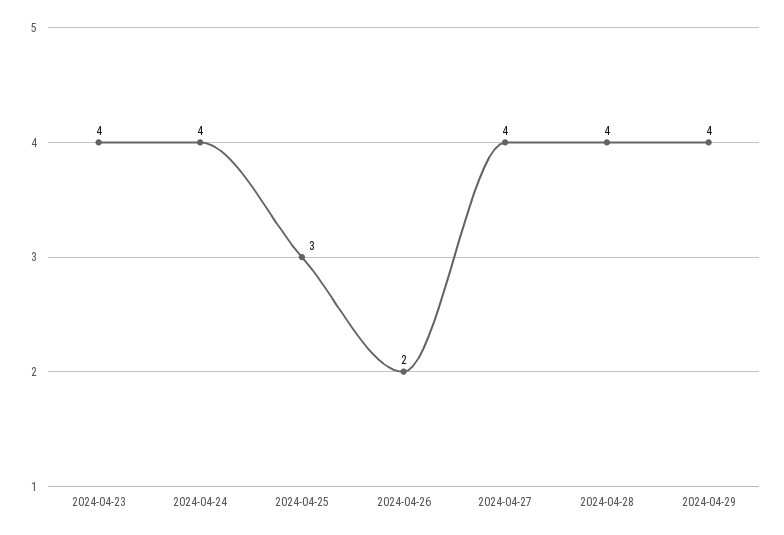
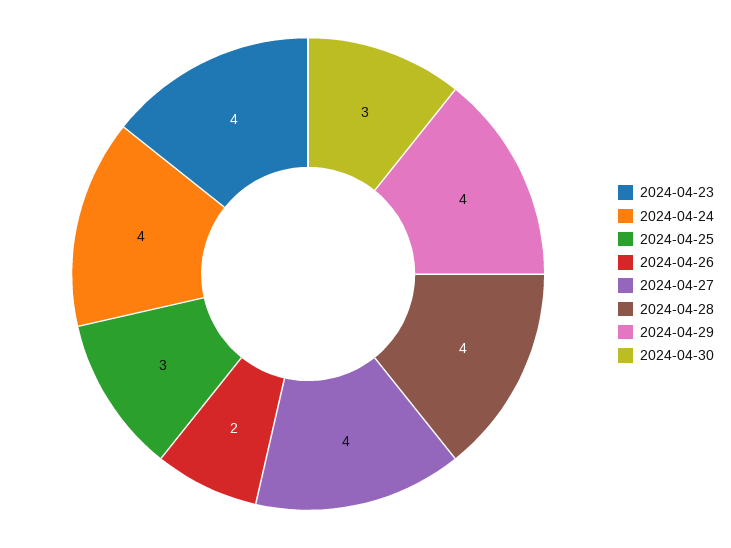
2024-04-30: none -> 3

